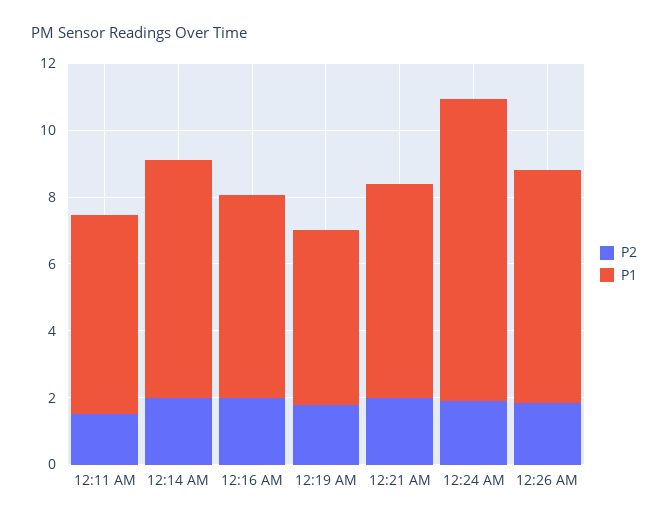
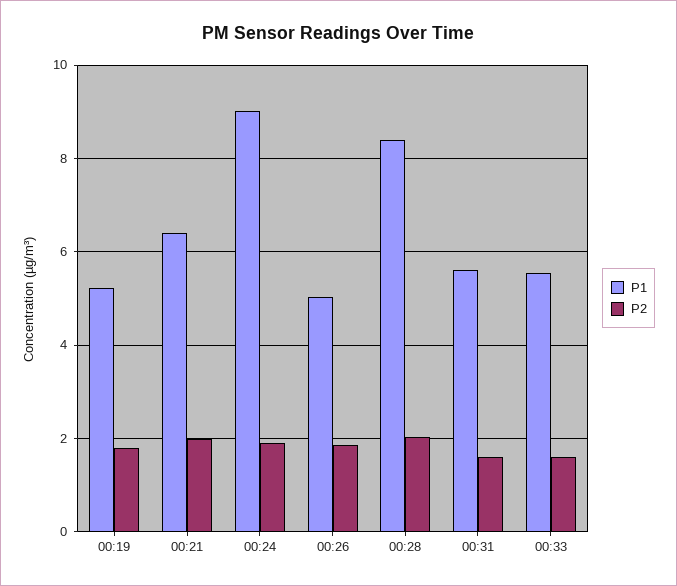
P2, 12:11 AM: 1.5 -> none
P1, 12:11 AM: 6 -> none
P2, 12:14 AM: 2 -> none
P1, 12:14 AM: 7 -> none
P2, 12:16 AM: 2 -> none
P1, 12:16 AM: 6 -> none
P1, 12:26 AM: 7 -> 5
P1, 00:28: none -> 8.4
P2, 00:28: none -> 2
P1, 00:31: none -> 5.6
P2, 00:31: none -> 1.6
P1, 00:33: none -> 5.6
P2, 00:33: none -> 1.6

